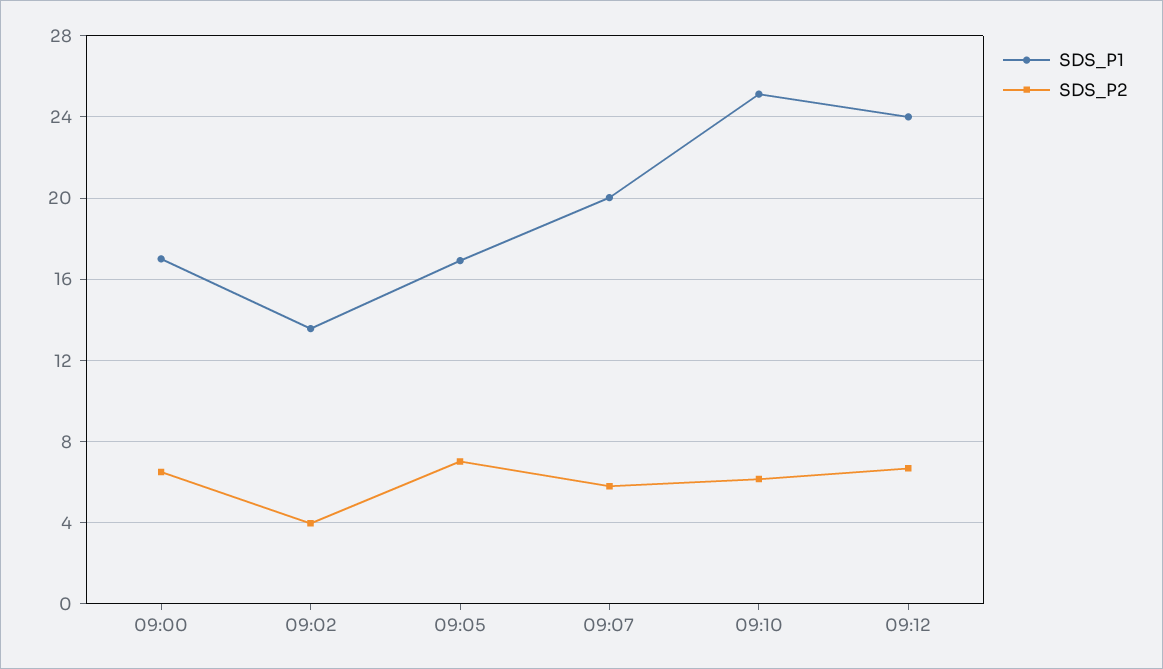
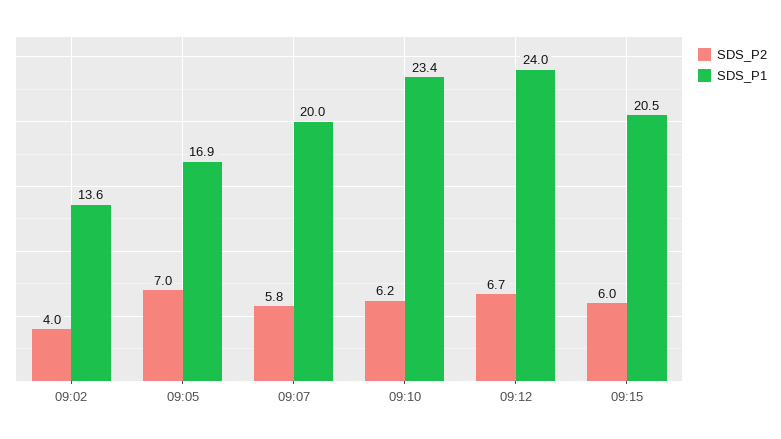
SDS_P1, 09:00: 17 -> none
SDS_P2, 09:00: 6.5 -> none
SDS_P1, 09:10: 25 -> 23.4
SDS_P2, 09:15: none -> 6
SDS_P1, 09:15: none -> 20.5

